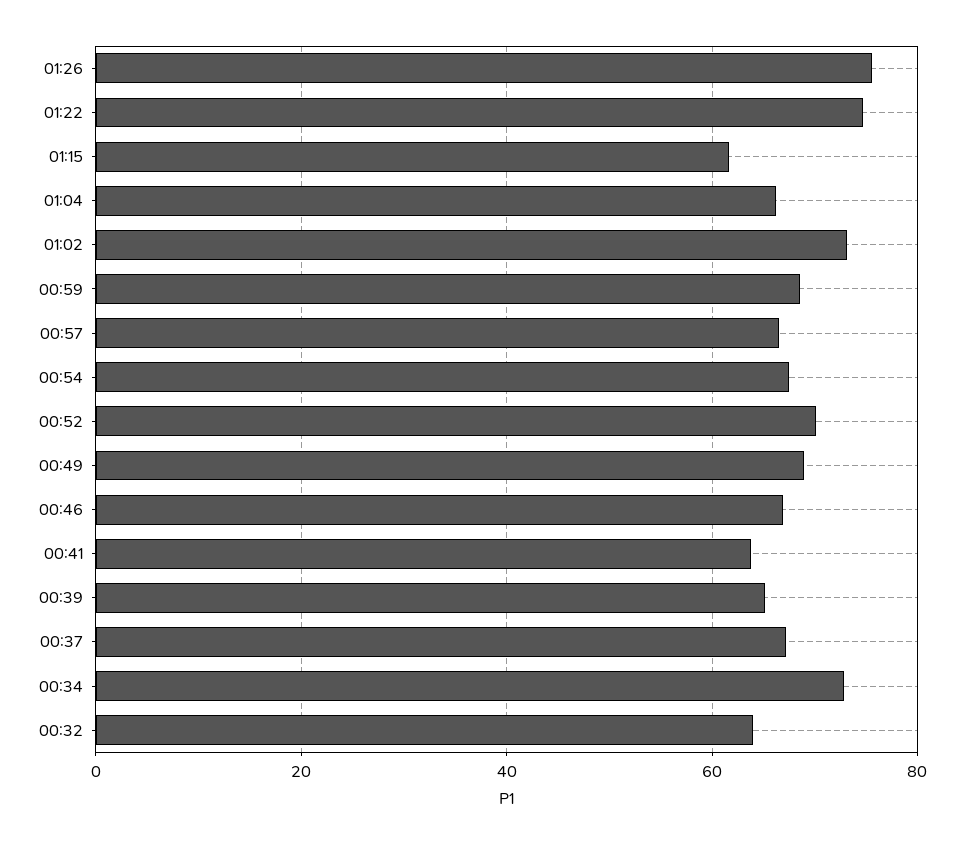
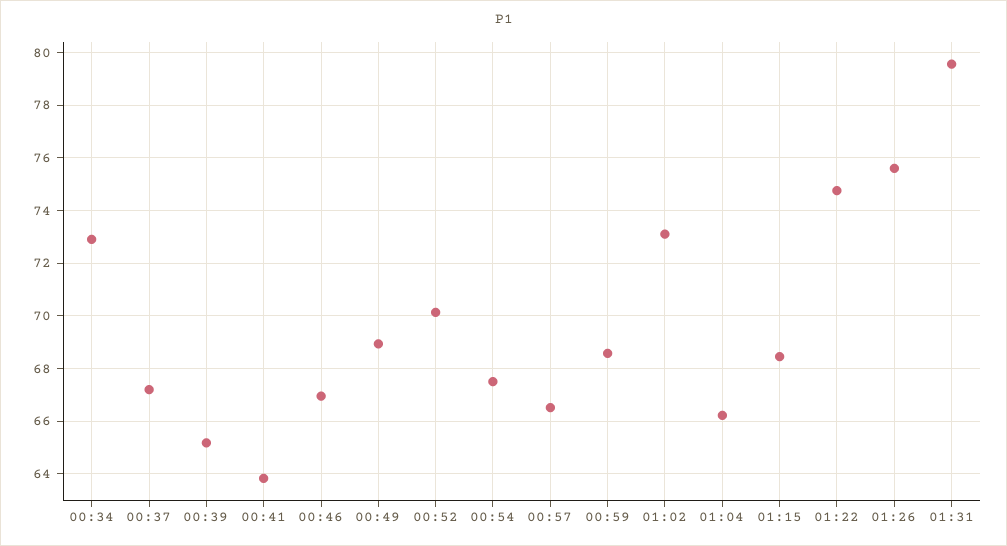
01:15: 62 -> 68.5
00:32: 64 -> none
01:31: none -> 79.5

